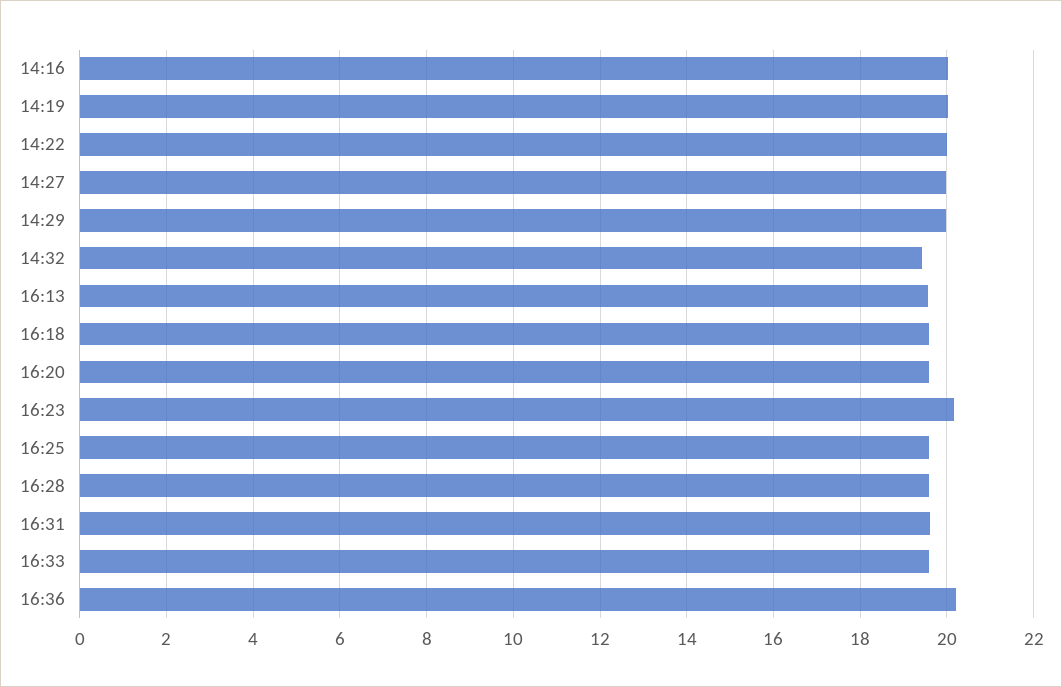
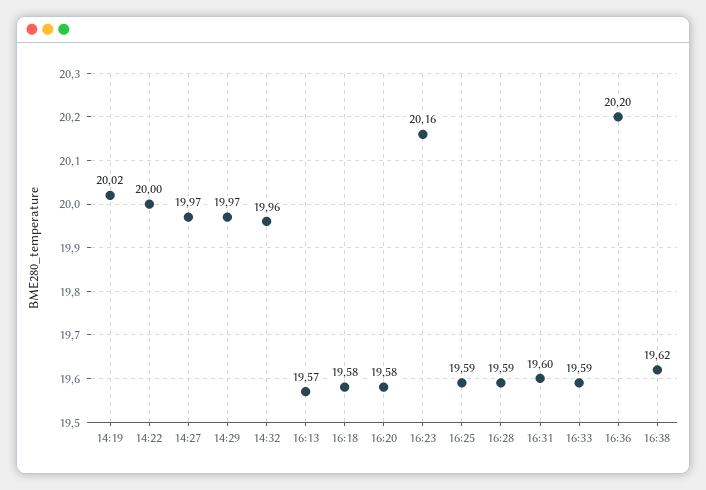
14:16: 20 -> none
14:32: 19.4 -> 19.96
16:38: none -> 19.62

